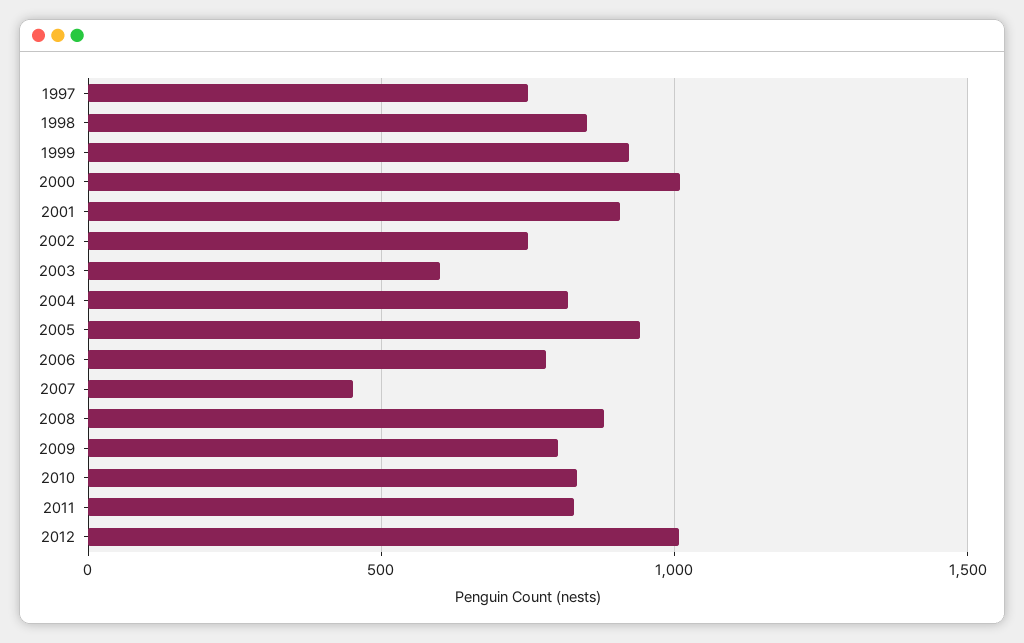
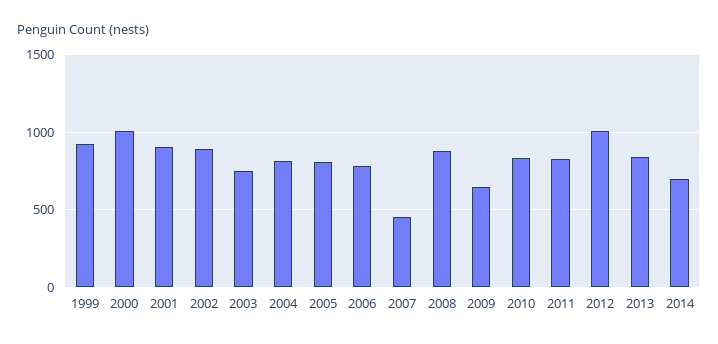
1997: 750 -> none
1998: 850 -> none
2002: 750 -> 900
2003: 600 -> 750
2005: 950 -> 800
2009: 800 -> 650
2013: none -> 850
2014: none -> 700

